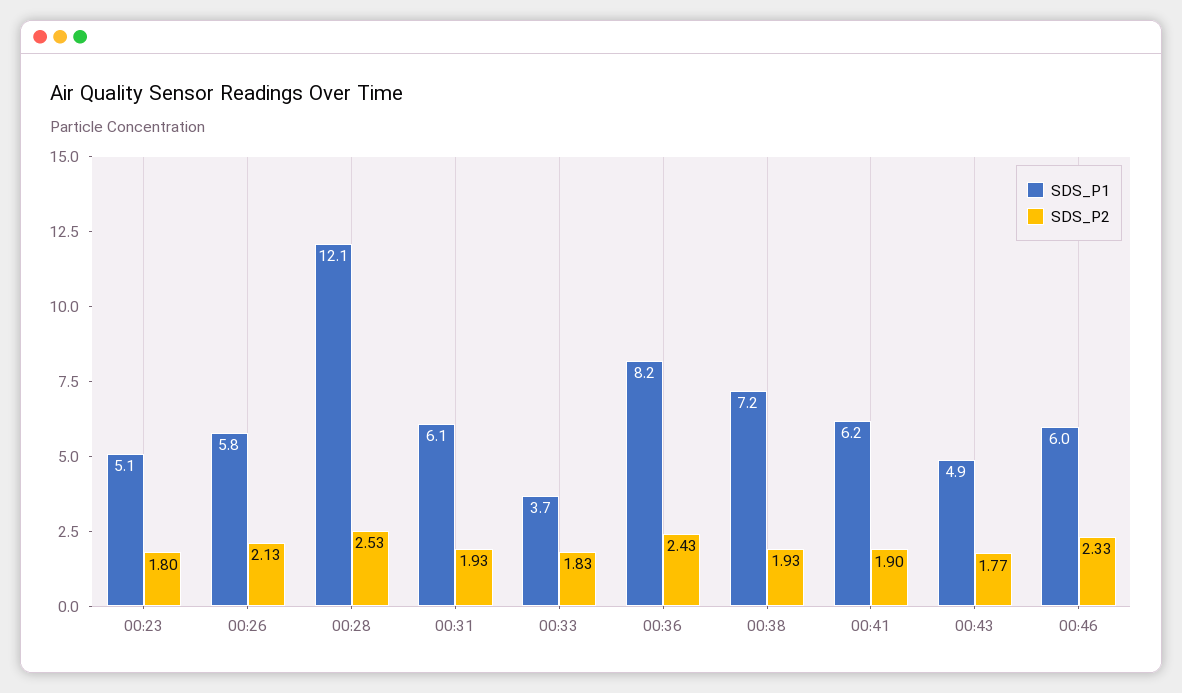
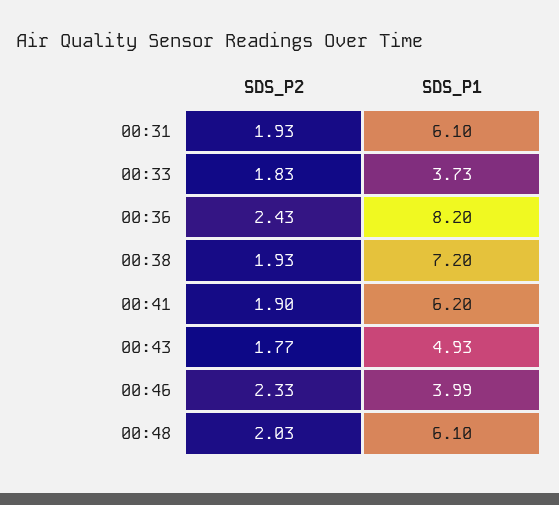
SDS_P1, 00:23: 5.1 -> none
SDS_P2, 00:23: 1.8 -> none
SDS_P1, 00:26: 5.8 -> none
SDS_P2, 00:26: 2.13 -> none
SDS_P1, 00:28: 12.1 -> none
SDS_P2, 00:28: 2.53 -> none
SDS_P1, 00:46: 6 -> 3.99
SDS_P2, 00:48: none -> 2.03
SDS_P1, 00:48: none -> 6.1

